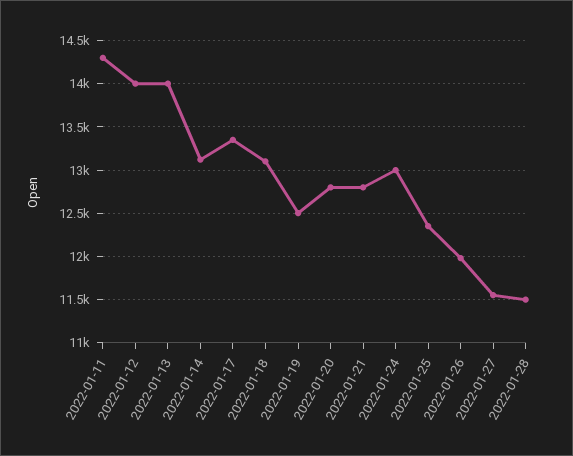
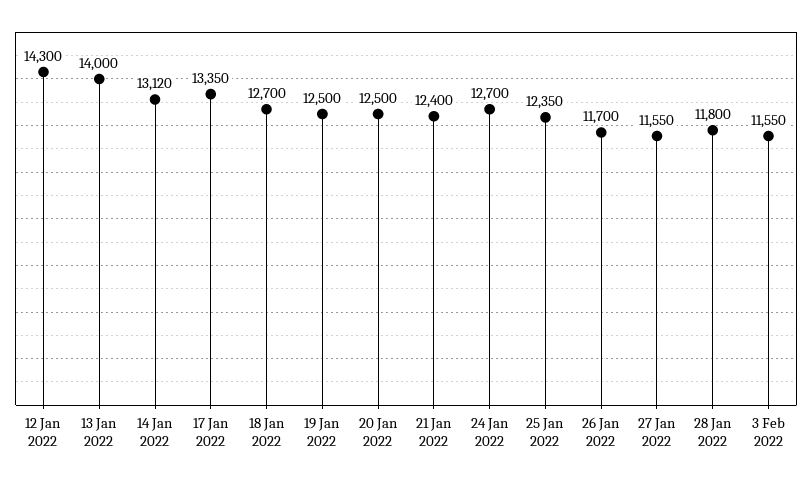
2022-01-11: 14300 -> none
2022-01-12: 14000 -> 14300
2022-01-18: 13100 -> 12700
2022-01-20: 12800 -> 12500
2022-01-21: 12800 -> 12400
2022-01-24: 13000 -> 12700
2022-01-26: 12000 -> 11700
2022-01-28: 11500 -> 11800
3 Feb 2022: none -> 11550

